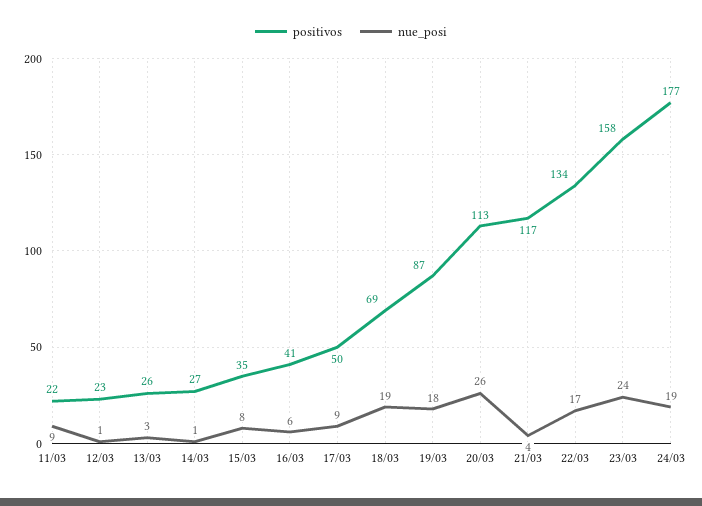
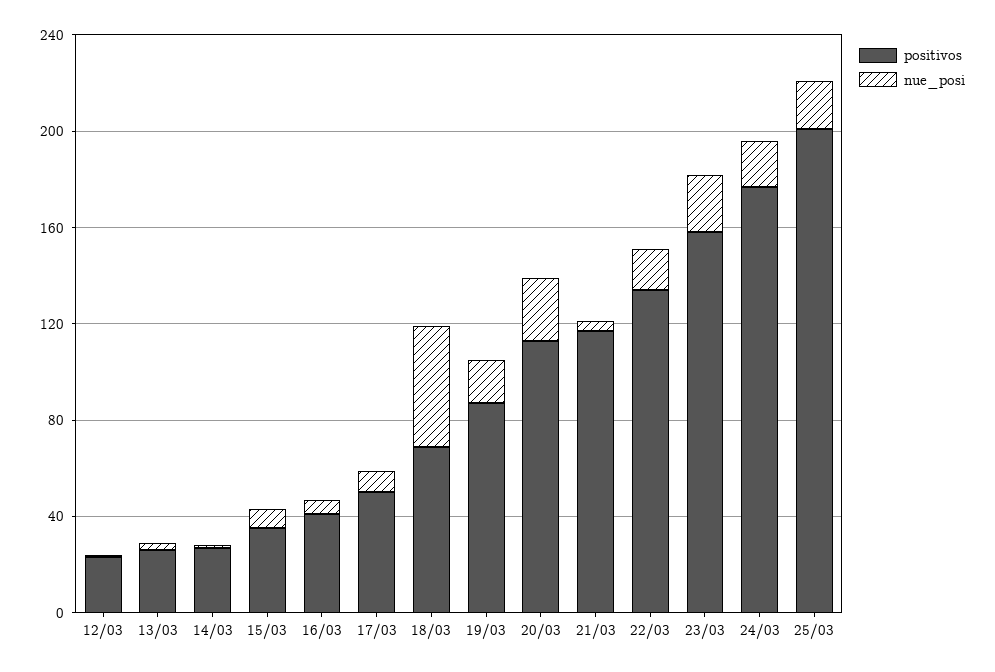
positivos, 11/03: 22 -> none
nue_posi, 11/03: 9 -> none
nue_posi, 18/03: 19 -> 50
positivos, 25/03: none -> 200
nue_posi, 25/03: none -> 20

